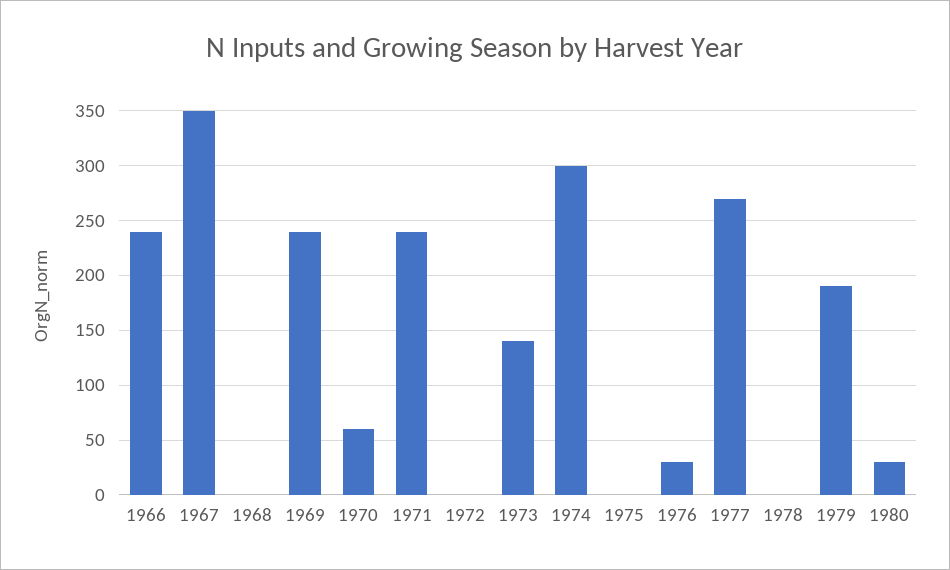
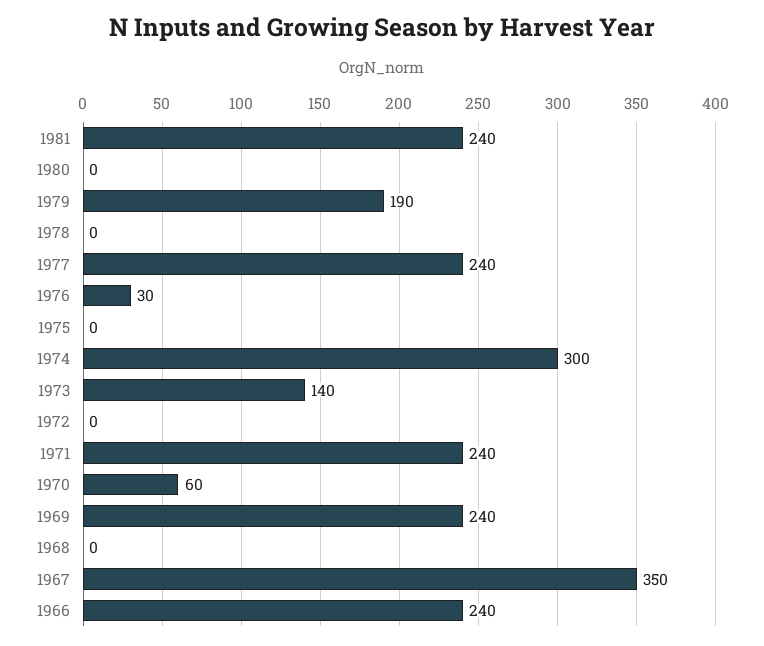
1977: 270 -> 240
1980: 30 -> 0
1981: none -> 240

